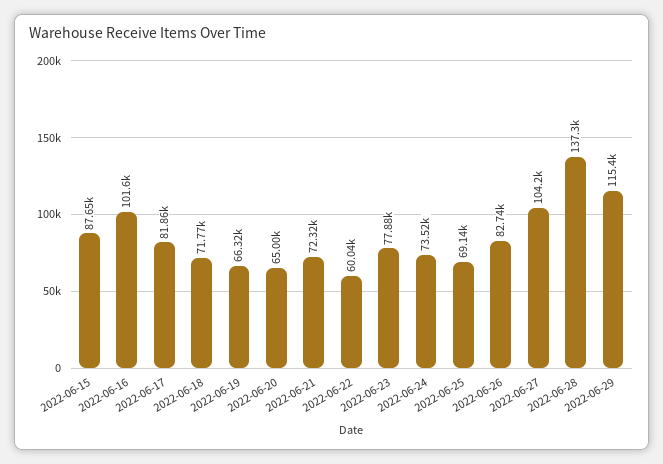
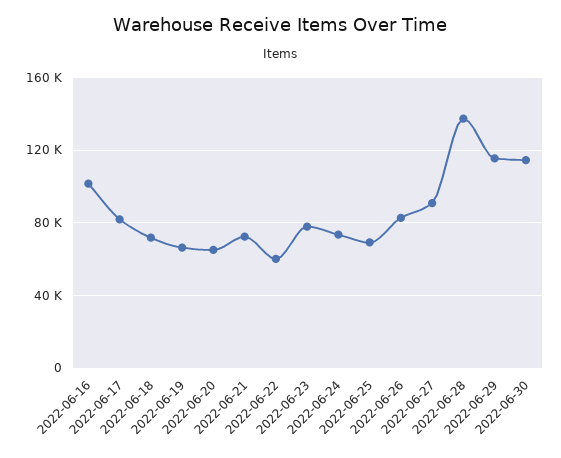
2022-06-15: 87650 -> none
2022-06-27: 104200 -> 90000
2022-06-30: none -> 115000

